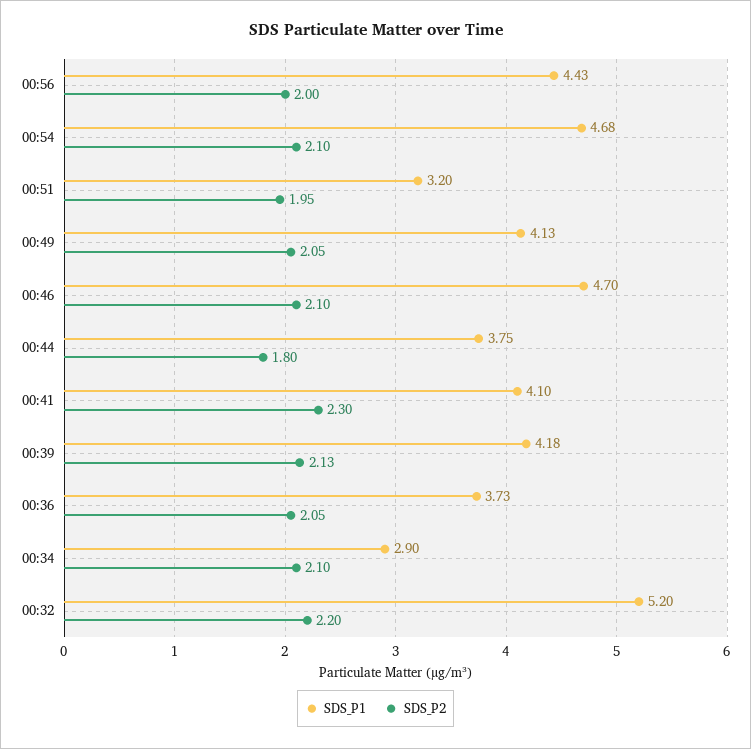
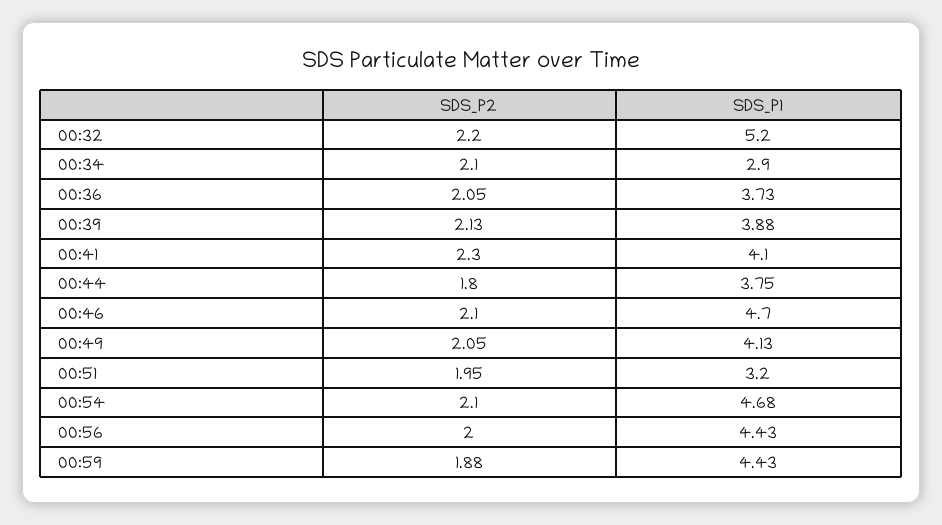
SDS_P1, 00:39: 4.18 -> 3.88
SDS_P2, 00:59: none -> 1.88
SDS_P1, 00:59: none -> 4.43

